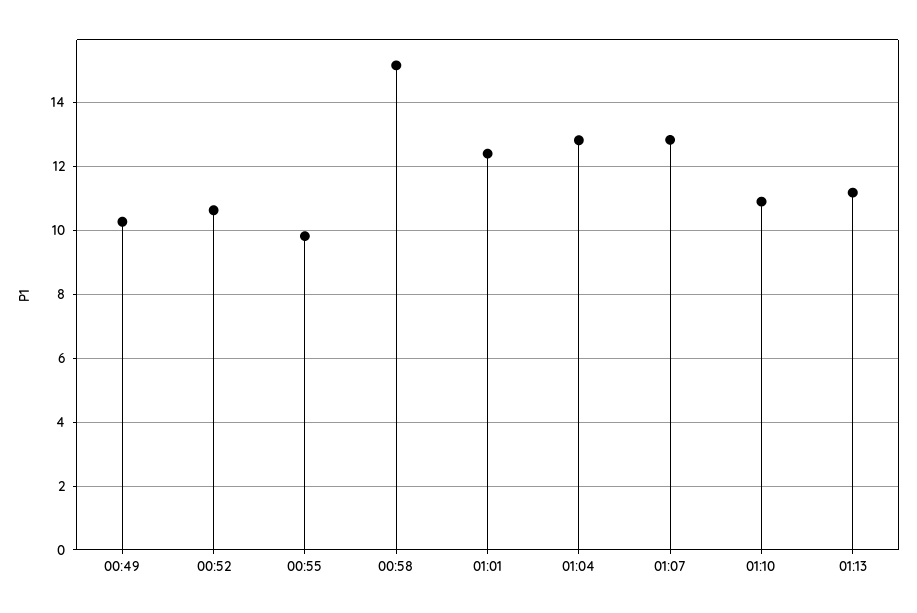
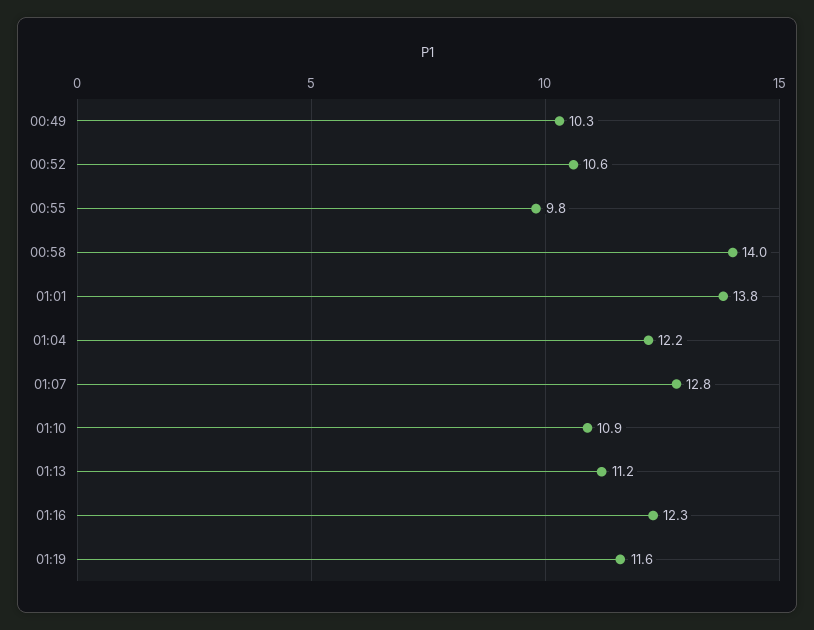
00:58: 15.2 -> 14
01:01: 12.4 -> 13.8
01:04: 12.8 -> 12.2
01:16: none -> 12.3
01:19: none -> 11.6

